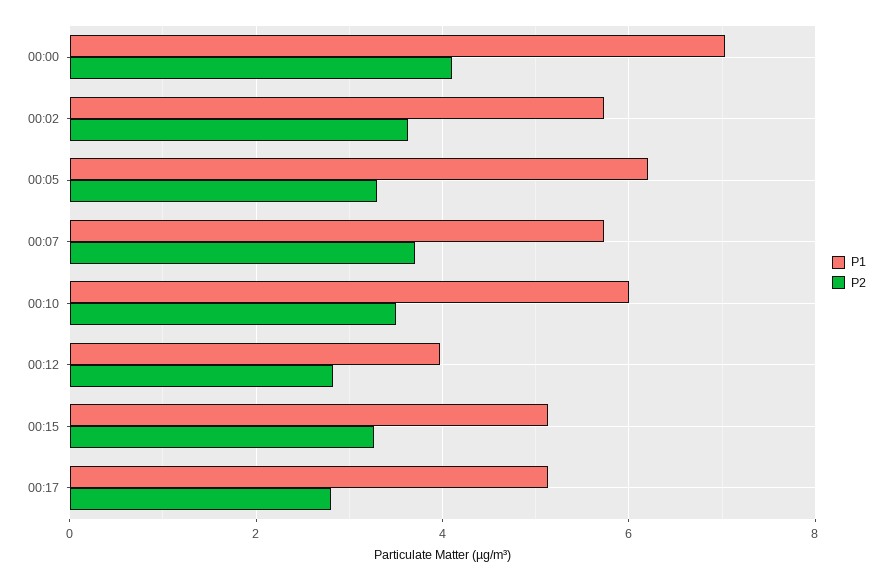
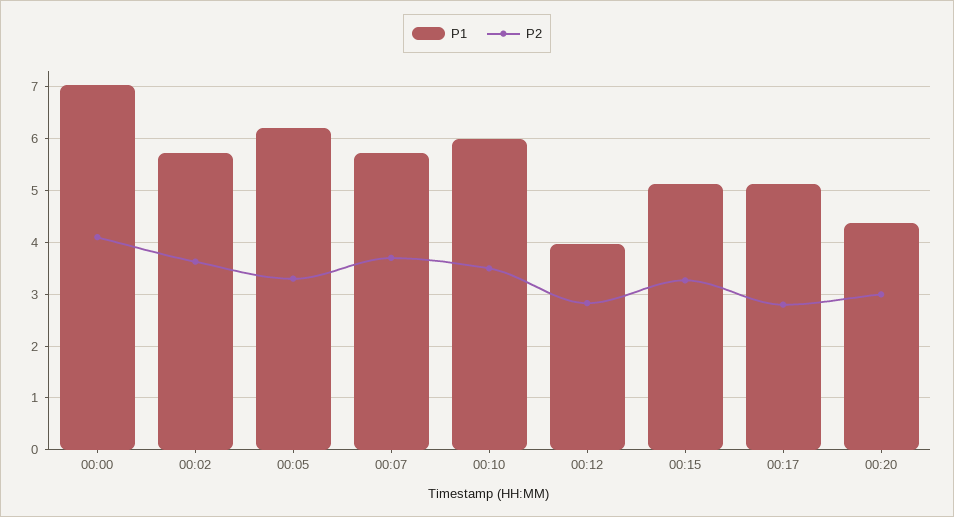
P1, 00:20: none -> 4.4
P2, 00:20: none -> 3

